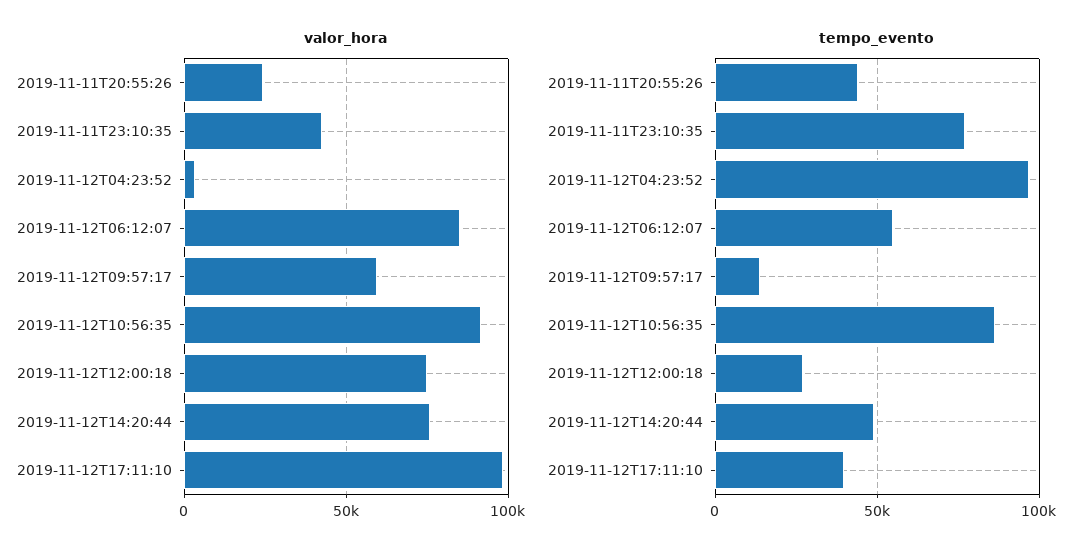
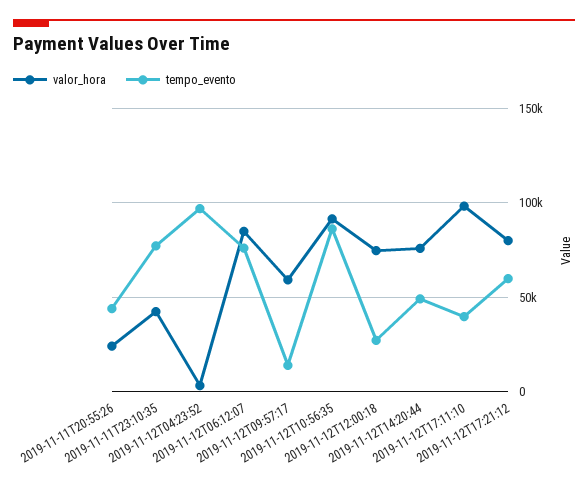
tempo_evento, 2019-11-12T06:12:07: 55000 -> 75000
valor_hora, 2019-11-12T17:21:12: none -> 80000
tempo_evento, 2019-11-12T17:21:12: none -> 60000

